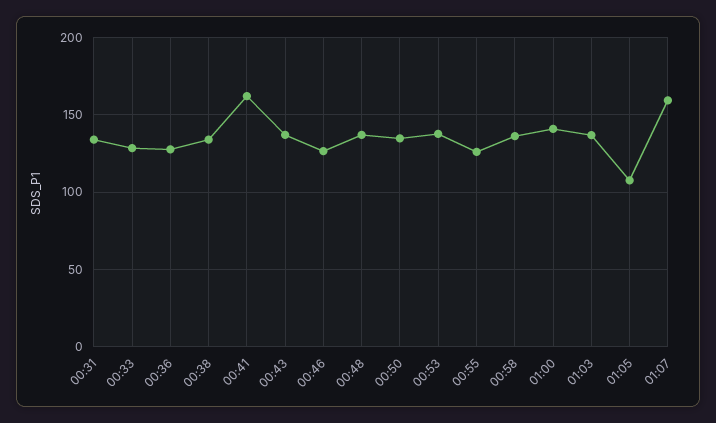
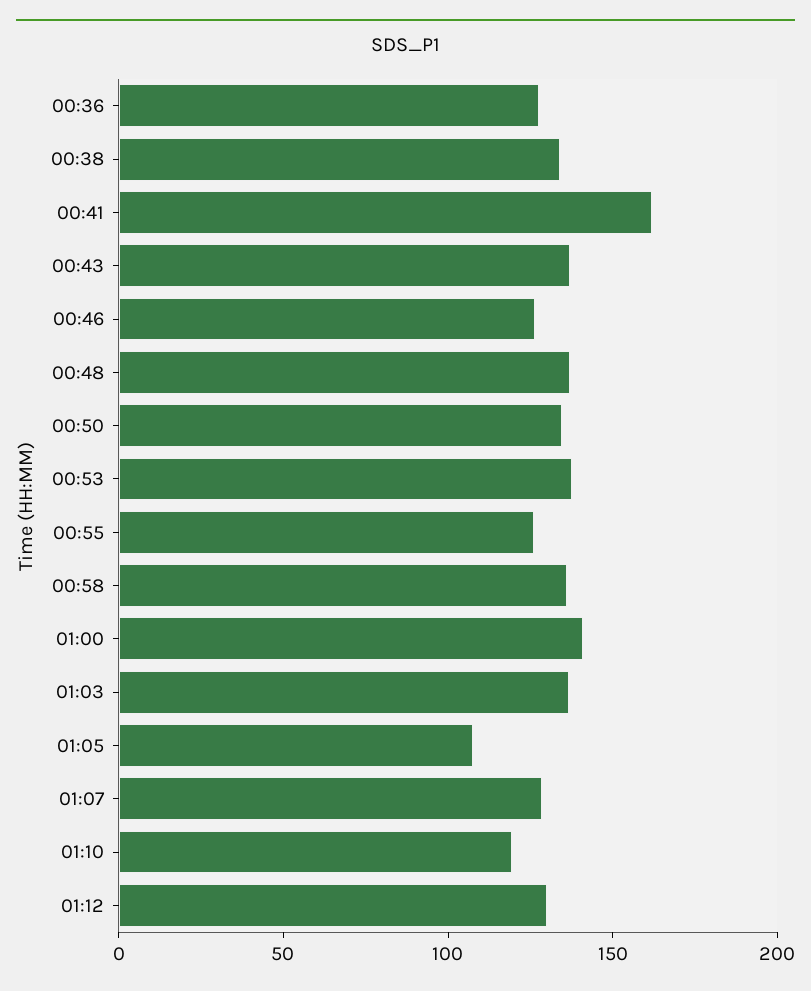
00:31: 135 -> none
00:33: 130 -> none
01:07: 160 -> 130
01:10: none -> 120
01:12: none -> 130

